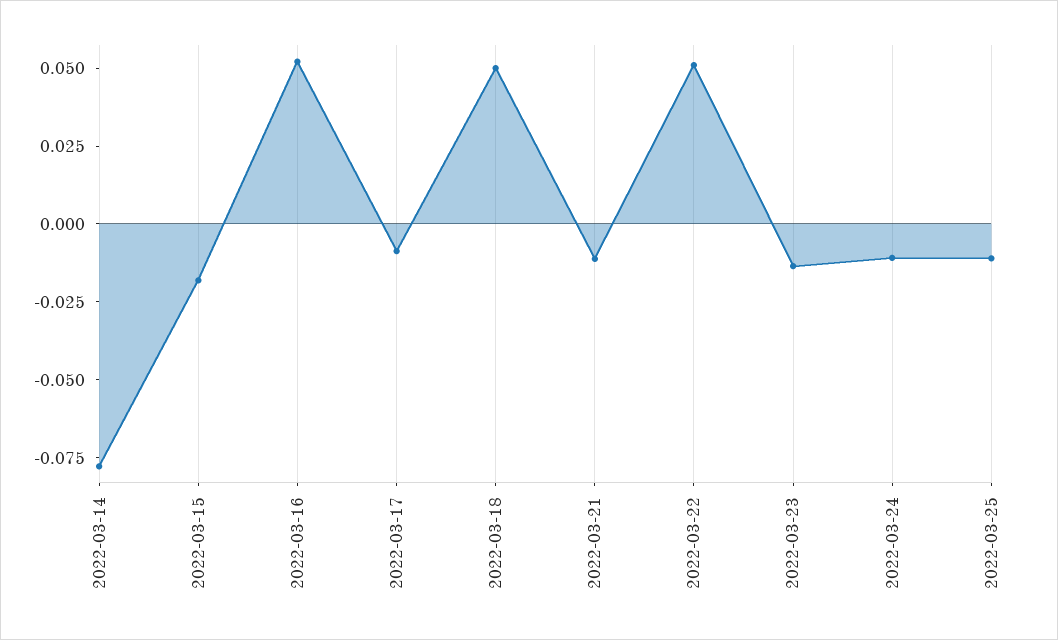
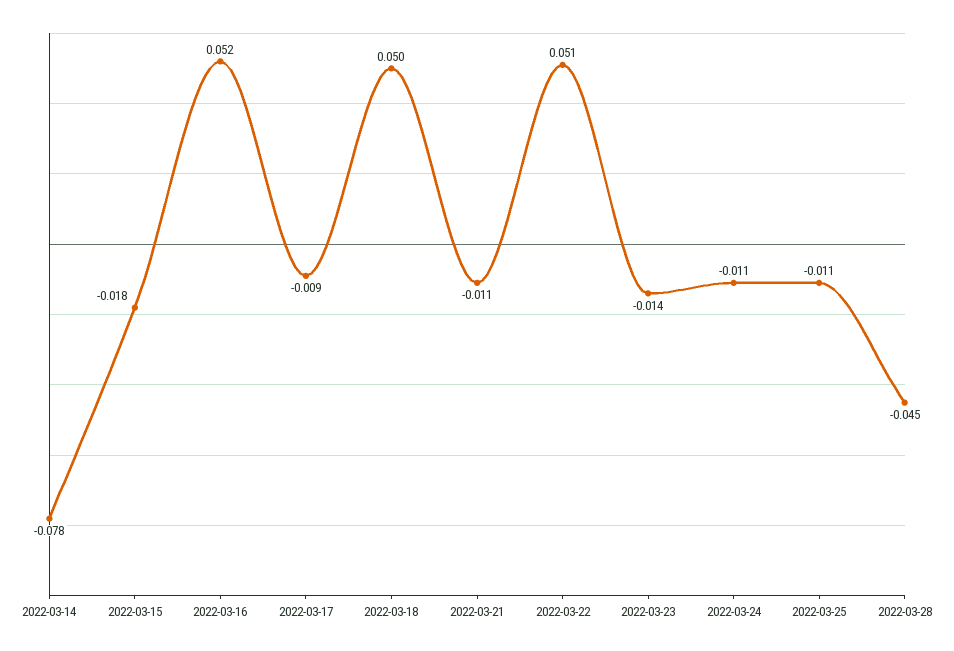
2022-03-28: none -> -0.045

